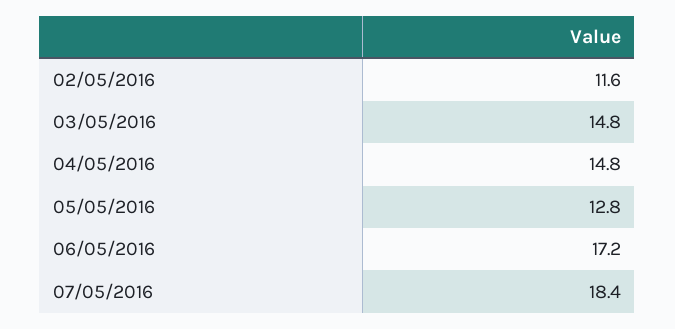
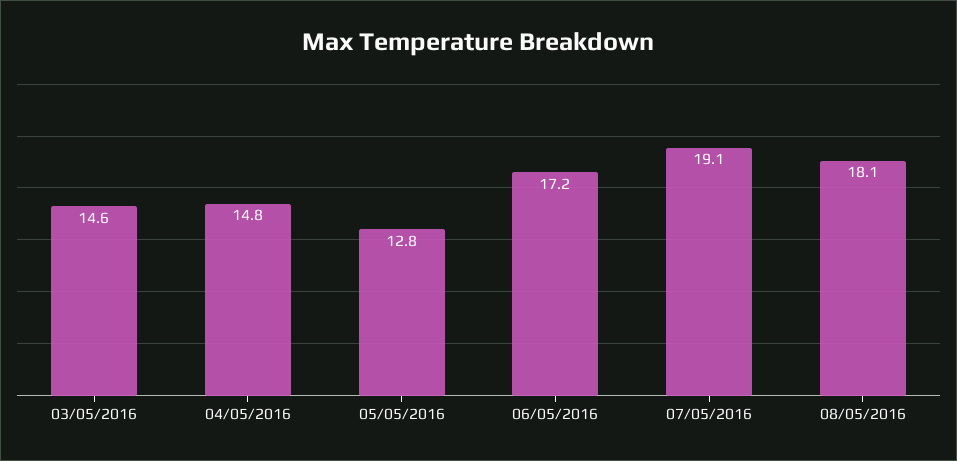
02/05/2016: 11.6 -> none
03/05/2016: 14.8 -> 14.6
07/05/2016: 18.4 -> 19.1
08/05/2016: none -> 18.1

